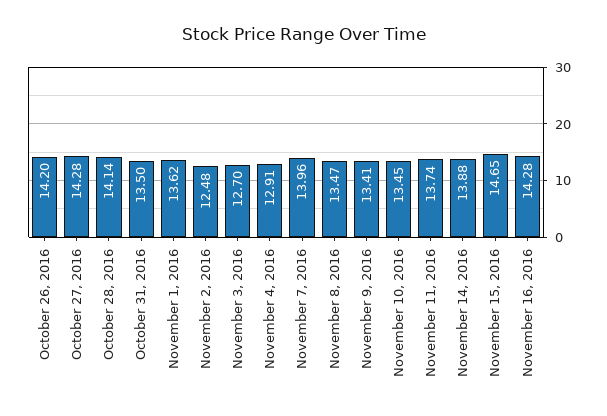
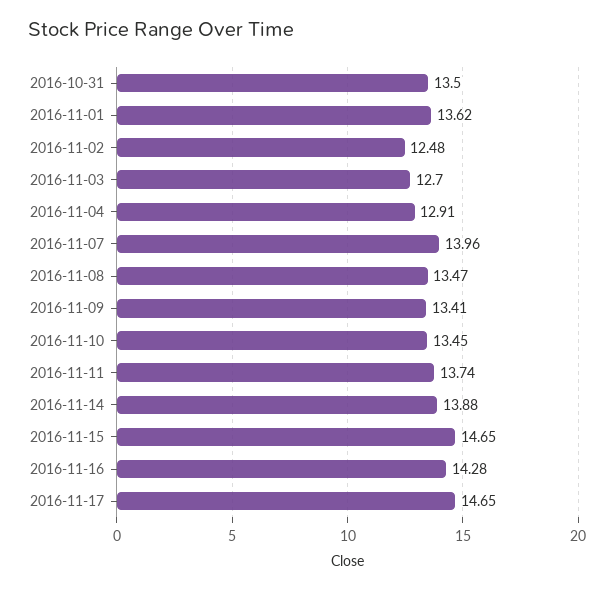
October 26, 2016: 14.2 -> none
October 27, 2016: 14.28 -> none
October 28, 2016: 14.14 -> none
2016-11-17: none -> 14.65

